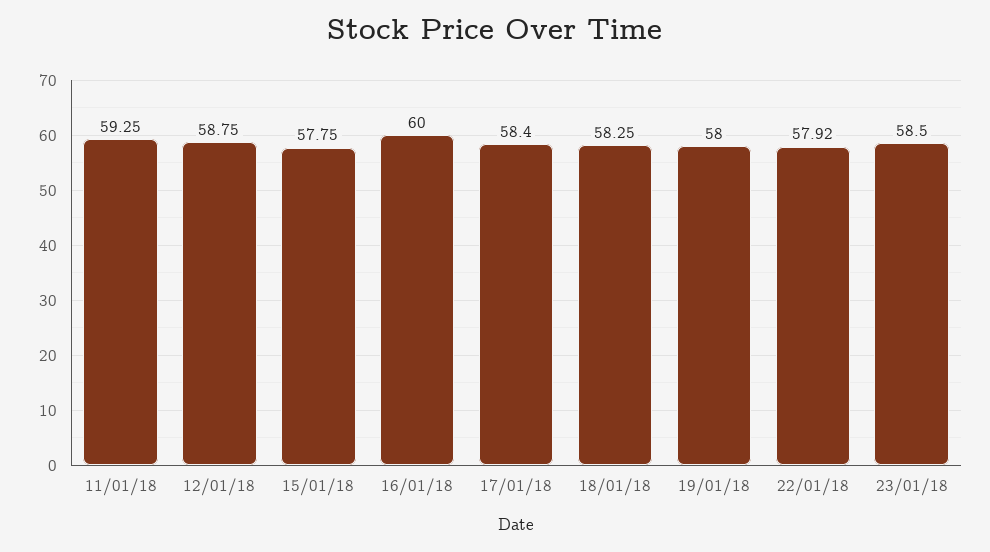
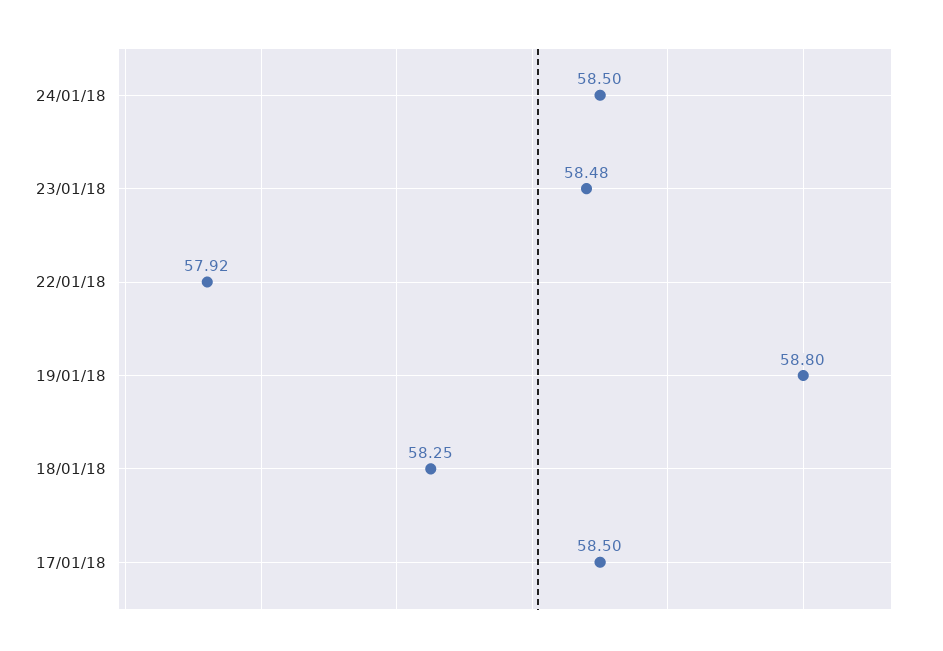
11/01/18: 59.25 -> none
12/01/18: 58.75 -> none
15/01/18: 57.75 -> none
16/01/18: 60 -> none
17/01/18: 58.4 -> 58.5
19/01/18: 58 -> 58.8
23/01/18: 58.5 -> 58.48
24/01/18: none -> 58.5

